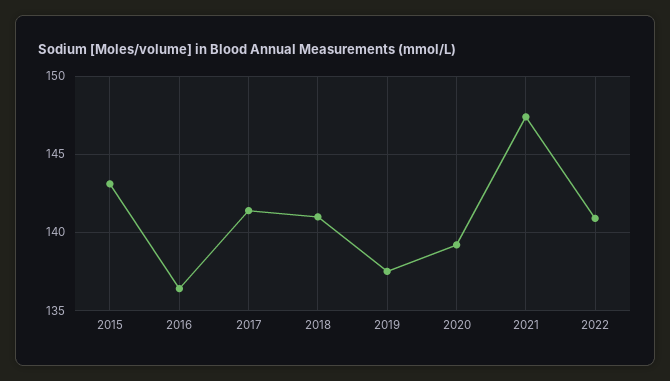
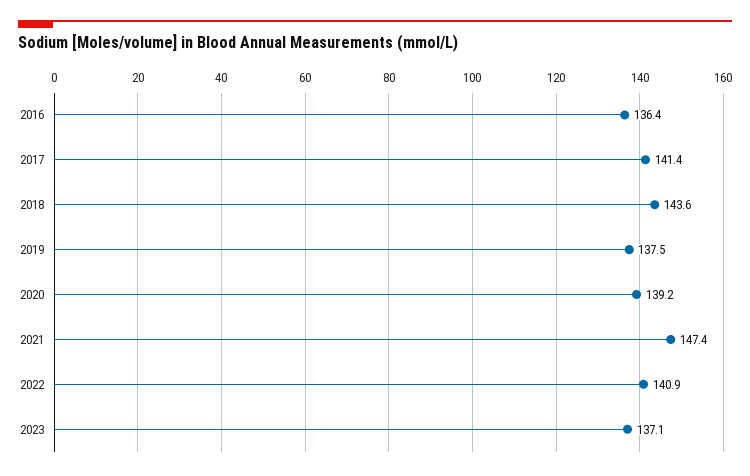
2015: 143 -> none
2018: 141 -> 143.6
2023: none -> 137.1

